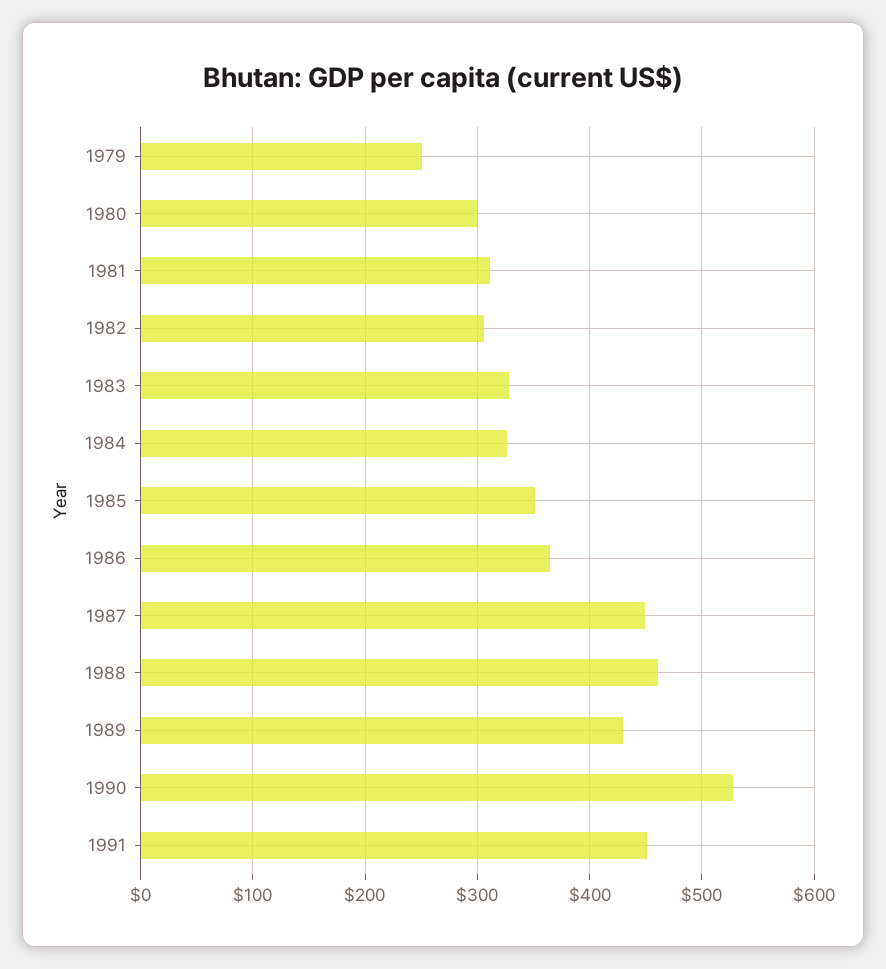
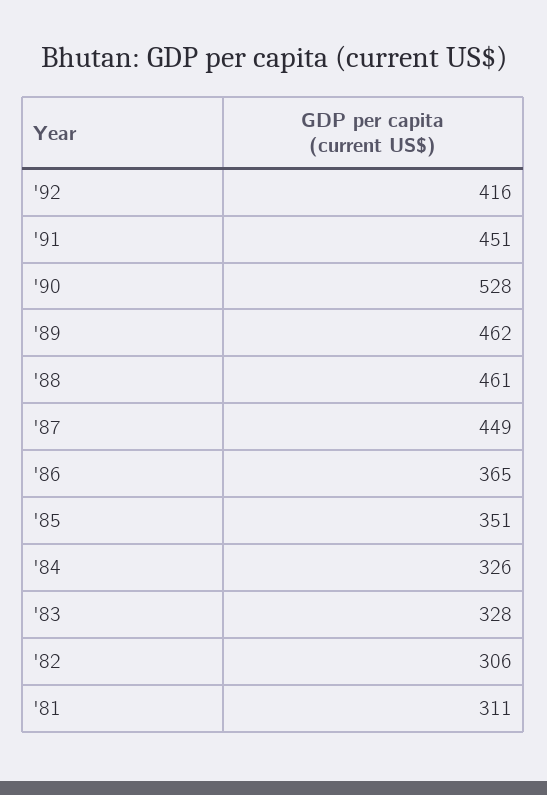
1979: 250 -> none
1980: 300 -> none
1989: 430 -> 462
'92: none -> 416

